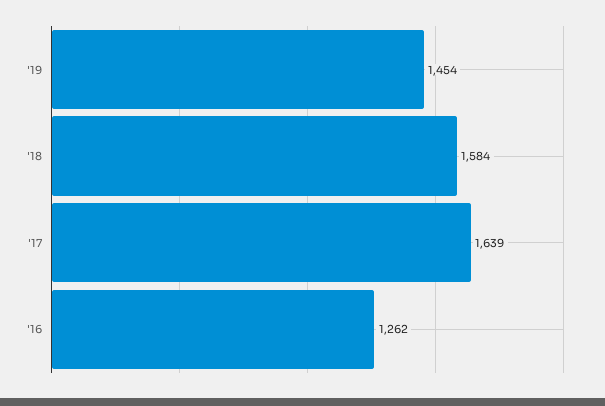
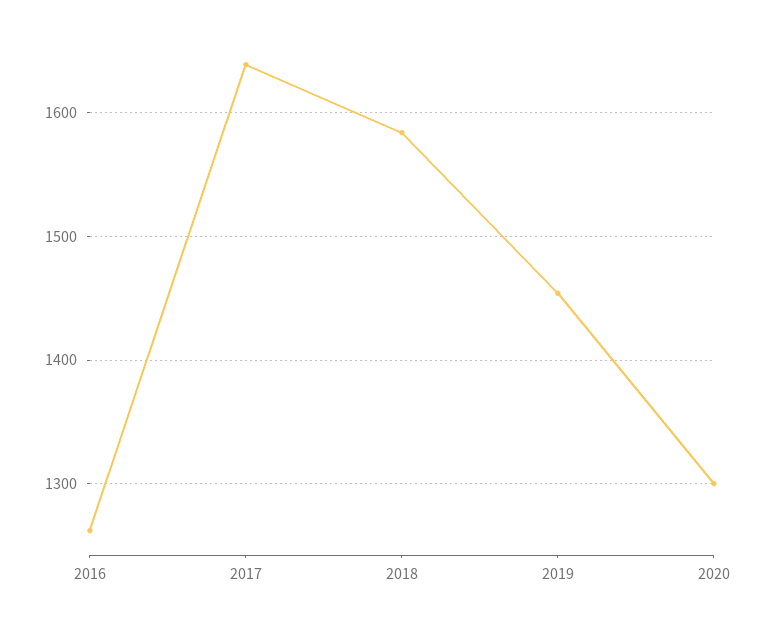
2020: none -> 1300

